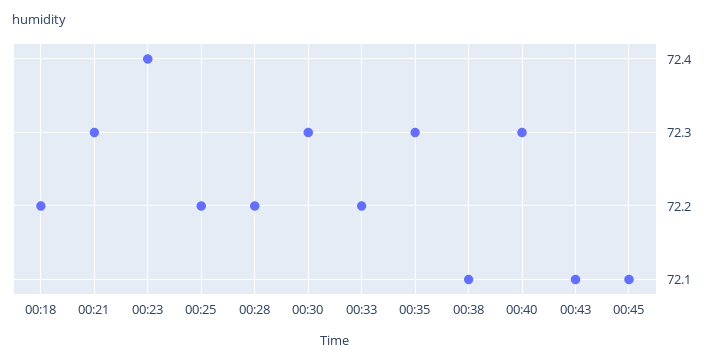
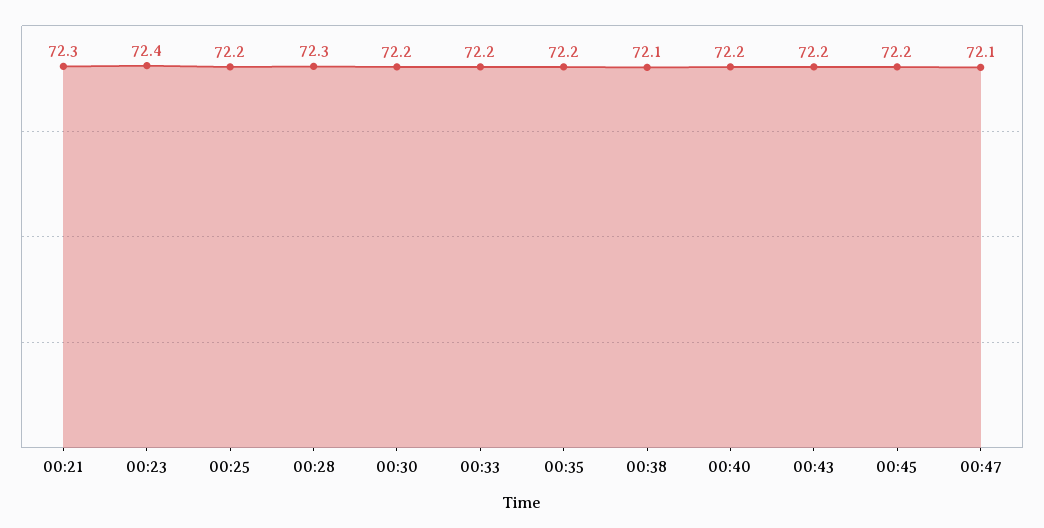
00:18: 72.2 -> none
00:28: 72.2 -> 72.3
00:30: 72.3 -> 72.2
00:35: 72.3 -> 72.2
00:40: 72.3 -> 72.2
00:43: 72.1 -> 72.2
00:45: 72.1 -> 72.2
00:47: none -> 72.1

